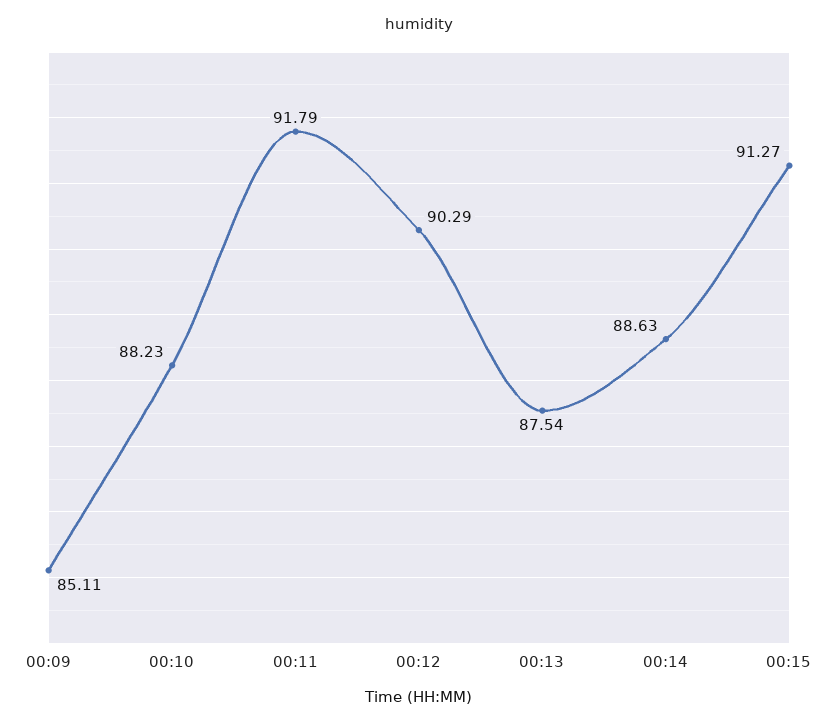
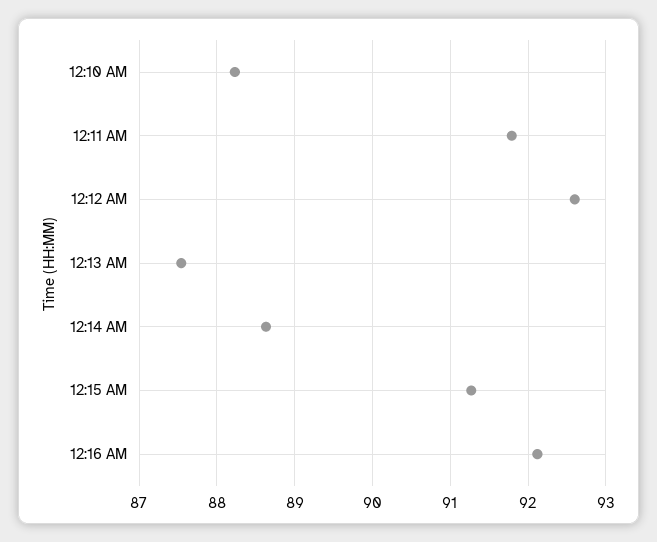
00:09: 85.11 -> none
00:12: 90.29 -> 92.6
12:16 AM: none -> 92.1

